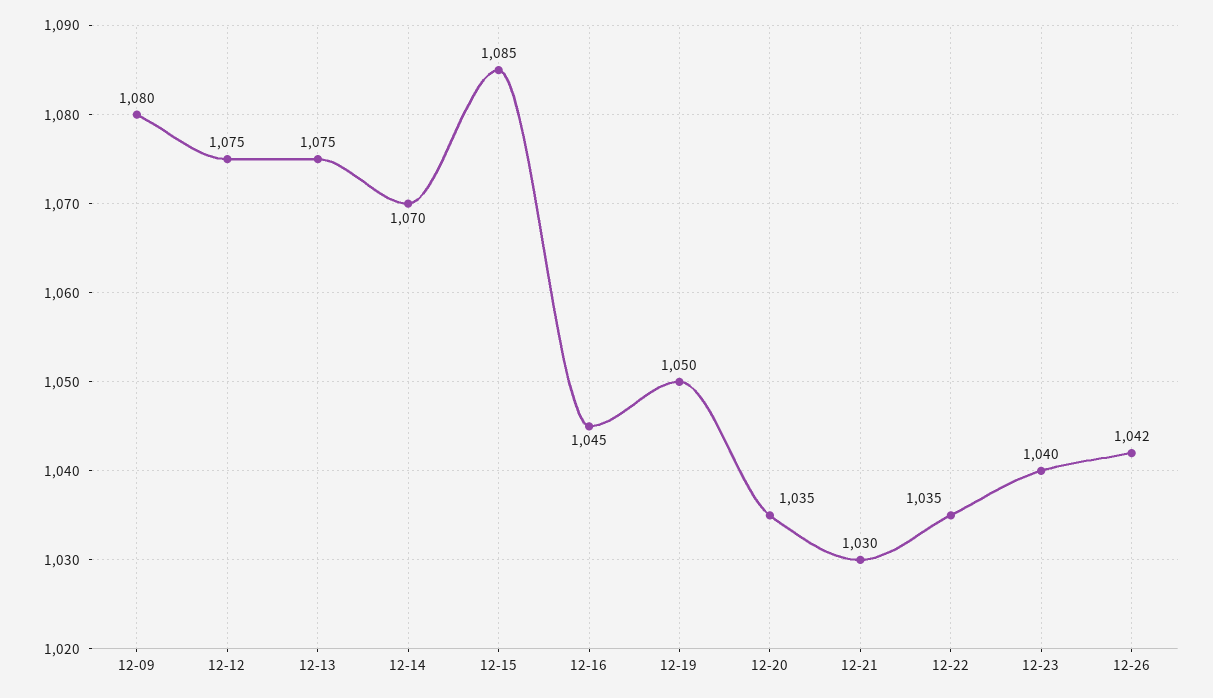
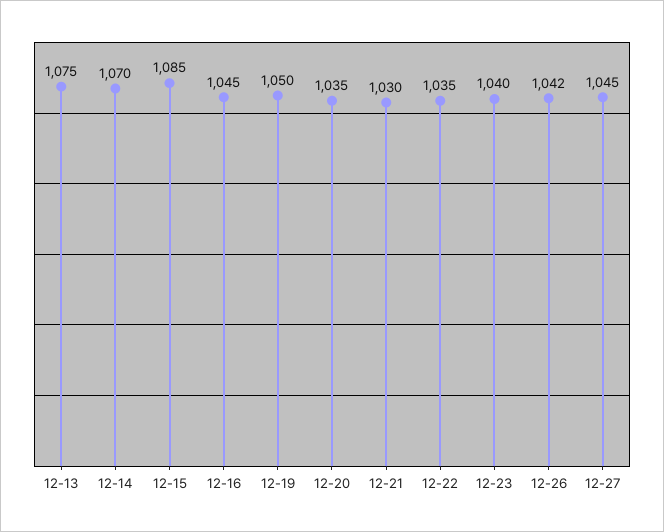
12-09: 1080 -> none
12-12: 1075 -> none
12-27: none -> 1045

